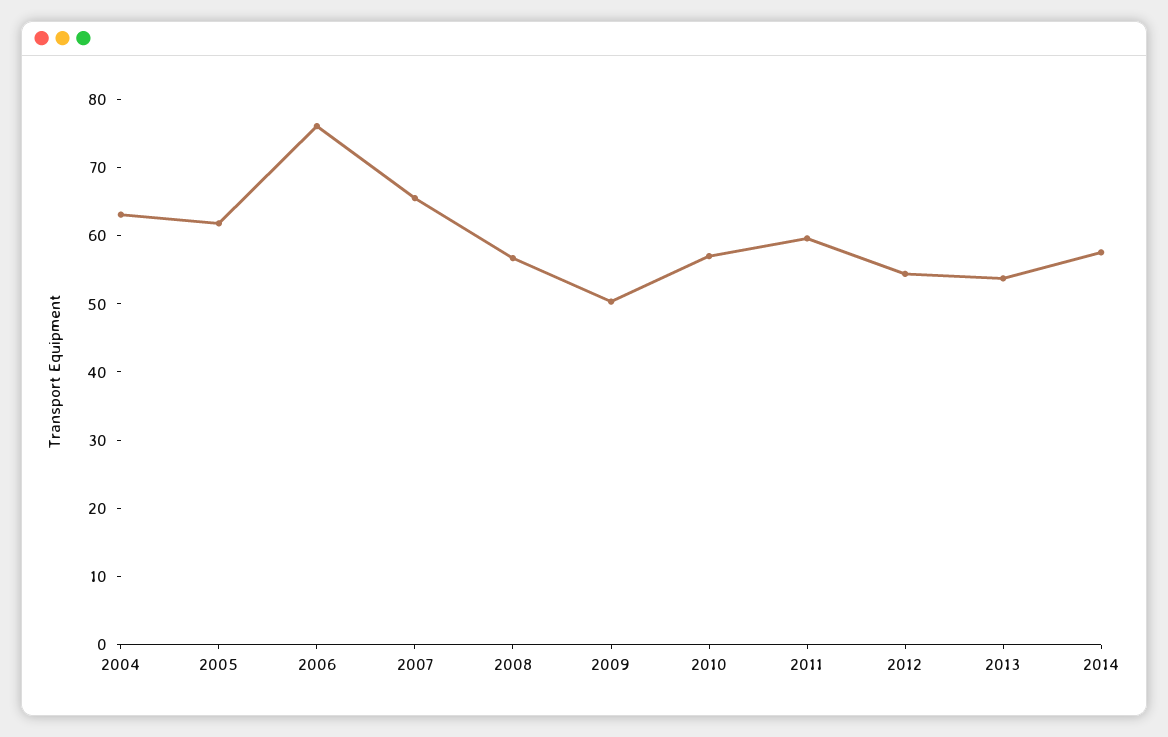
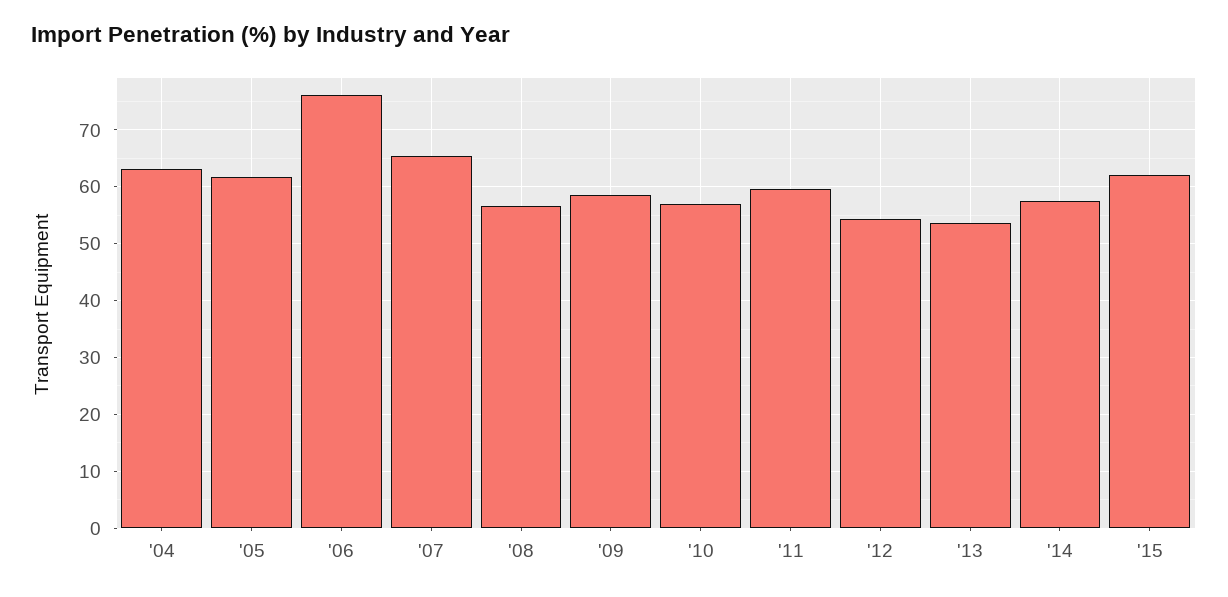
2009: 50 -> 58
'15: none -> 62

